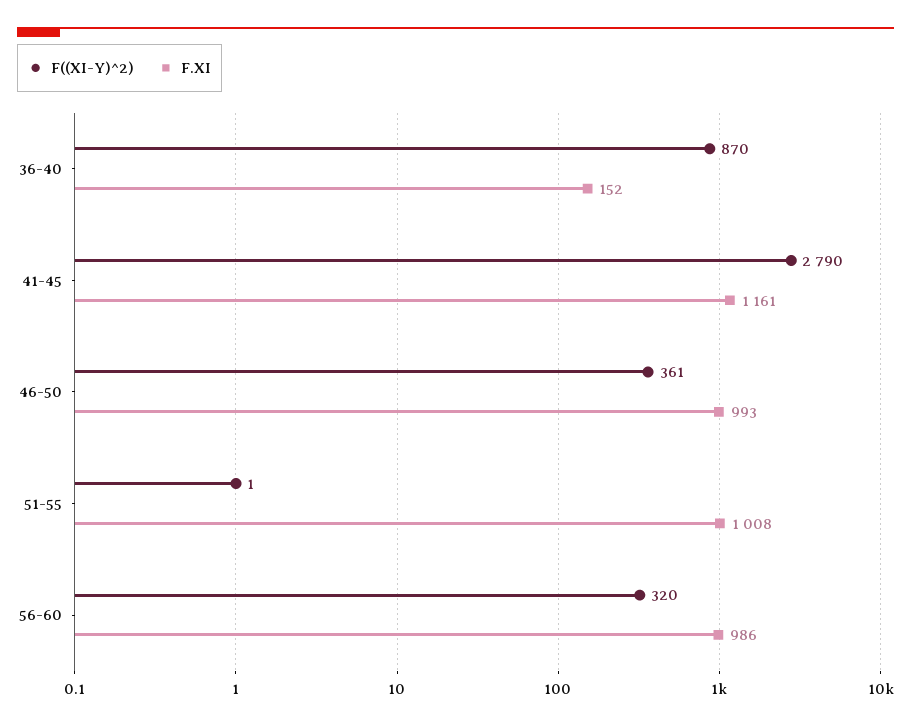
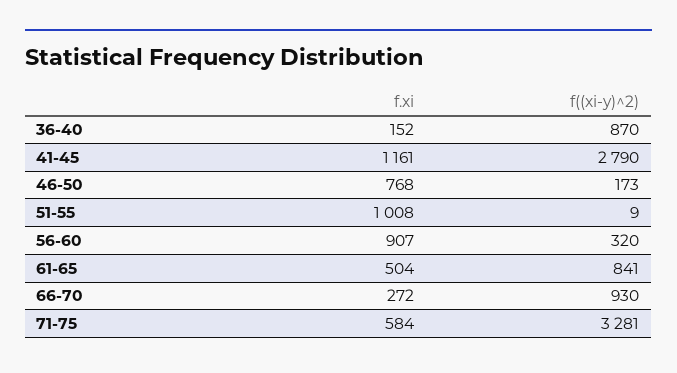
F((XI-Y)^2), 46-50: 361 -> 173
F.XI, 46-50: 993 -> 768
F((XI-Y)^2), 51-55: 1 -> 9
F.XI, 56-60: 986 -> 907
F.XI, 61-65: none -> 504
F((XI-Y)^2), 61-65: none -> 841
F.XI, 66-70: none -> 272
F((XI-Y)^2), 66-70: none -> 930
F.XI, 71-75: none -> 584
F((XI-Y)^2), 71-75: none -> 3281

